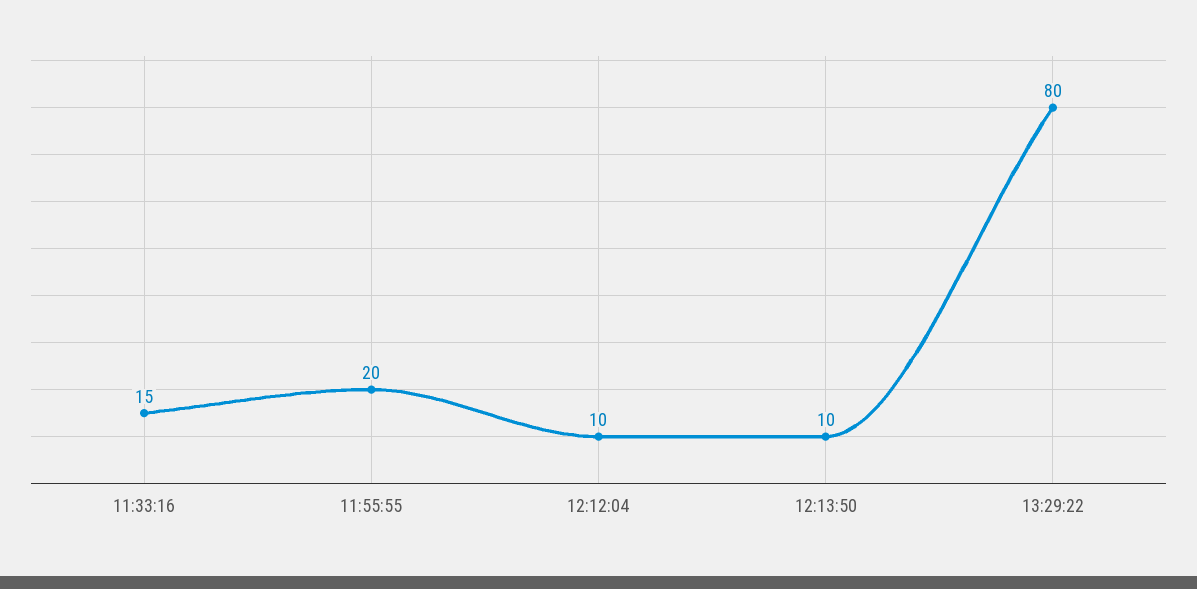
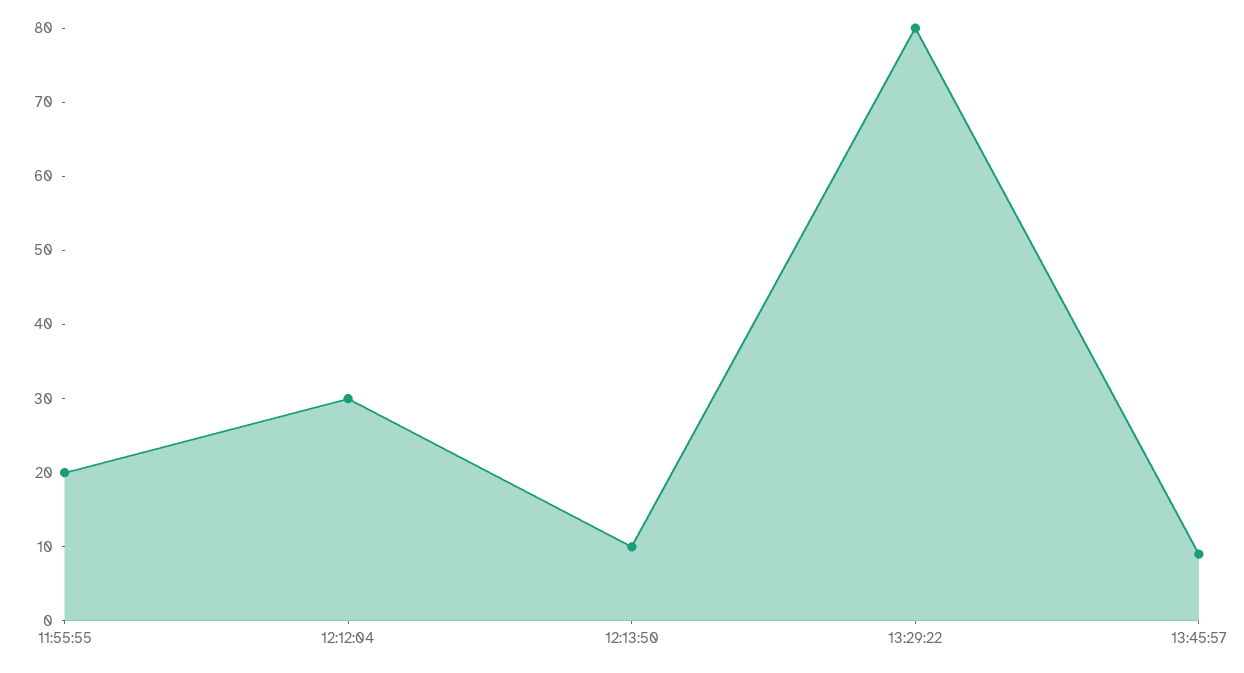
11:33:16: 15 -> none
12:12:04: 10 -> 30
13:45:57: none -> 10

